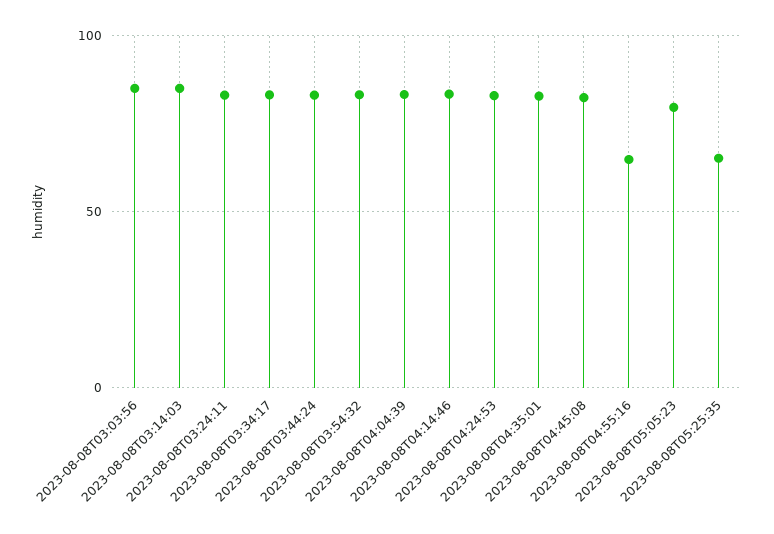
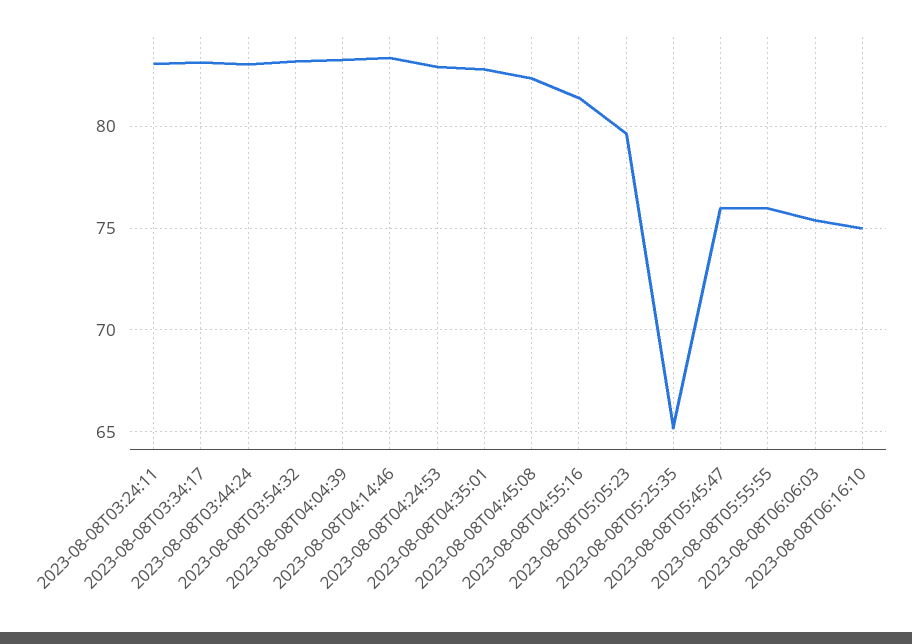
2023-08-08T03:03:56: 85 -> none
2023-08-08T03:14:03: 85 -> none
2023-08-08T04:55:16: 65 -> 81.5
2023-08-08T05:45:47: none -> 76
2023-08-08T05:55:55: none -> 76
2023-08-08T06:06:03: none -> 75.5
2023-08-08T06:16:10: none -> 75

